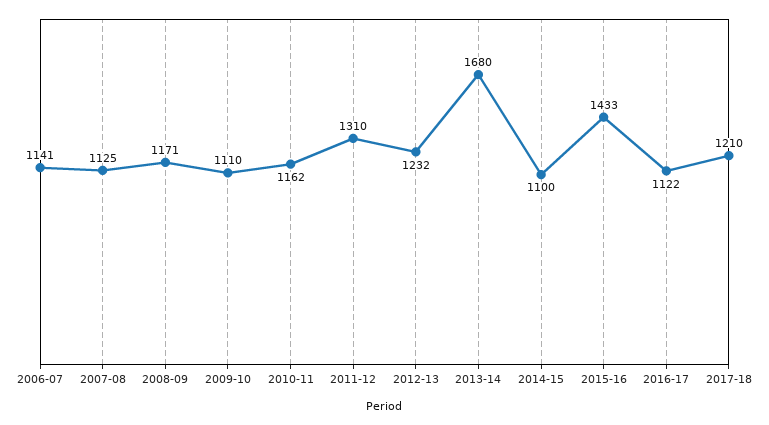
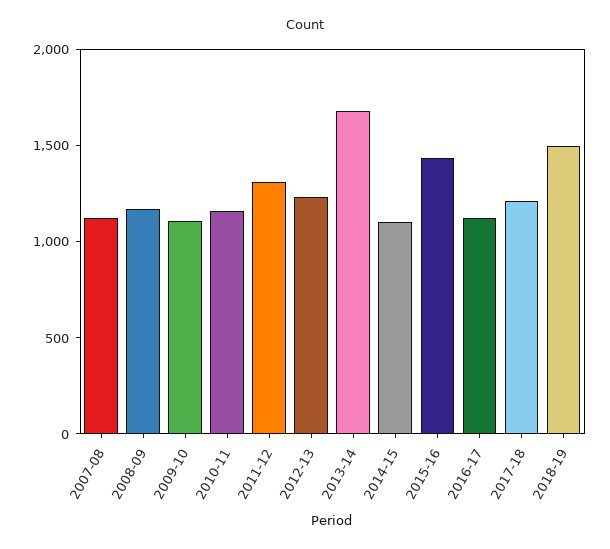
2006-07: 1141 -> none
2018-19: none -> 1500

